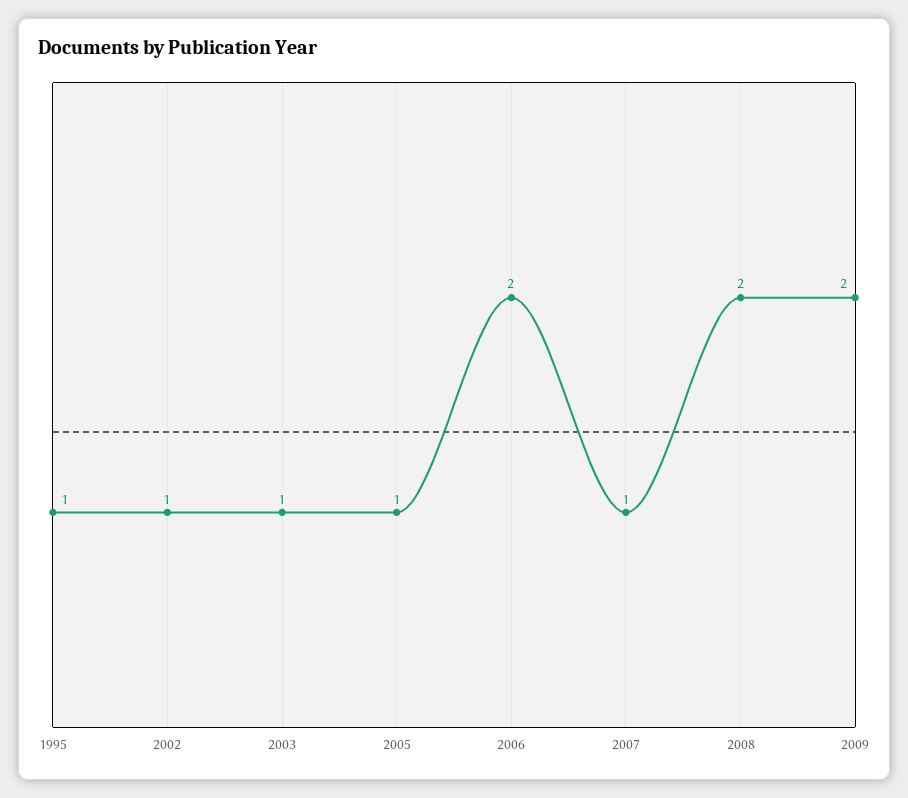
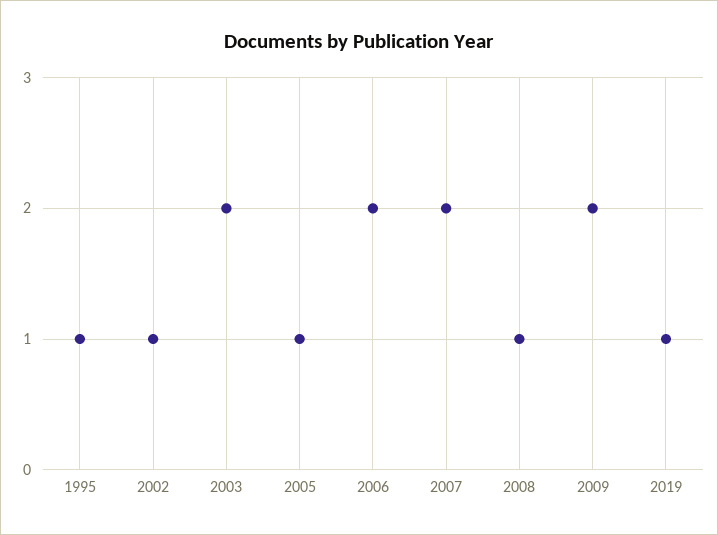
2003: 1 -> 2
2007: 1 -> 2
2008: 2 -> 1
2019: none -> 1

